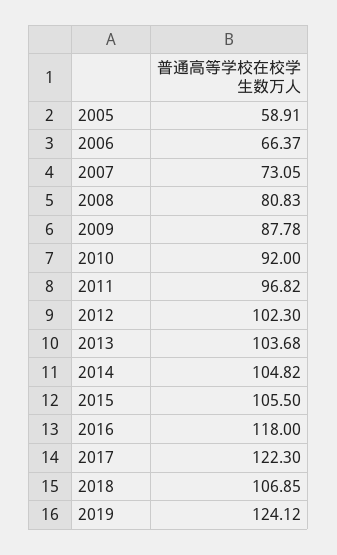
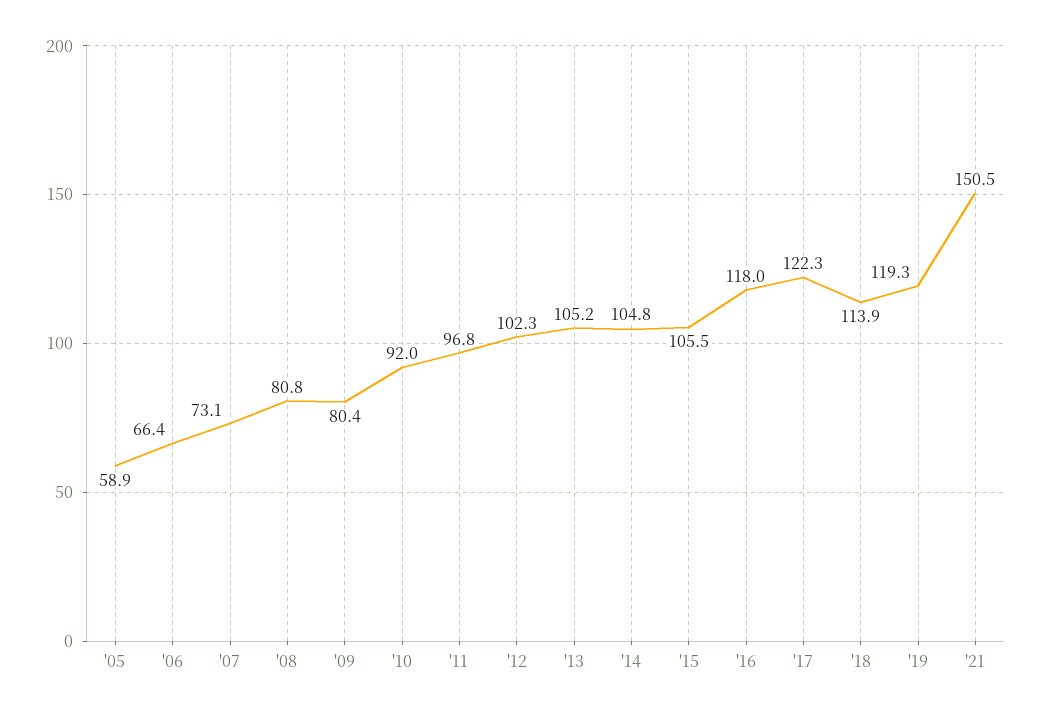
2009: 87.78 -> 80.4
2013: 103.68 -> 105.2
2018: 106.85 -> 113.9
2019: 124.12 -> 119.3
'21: none -> 150.5

